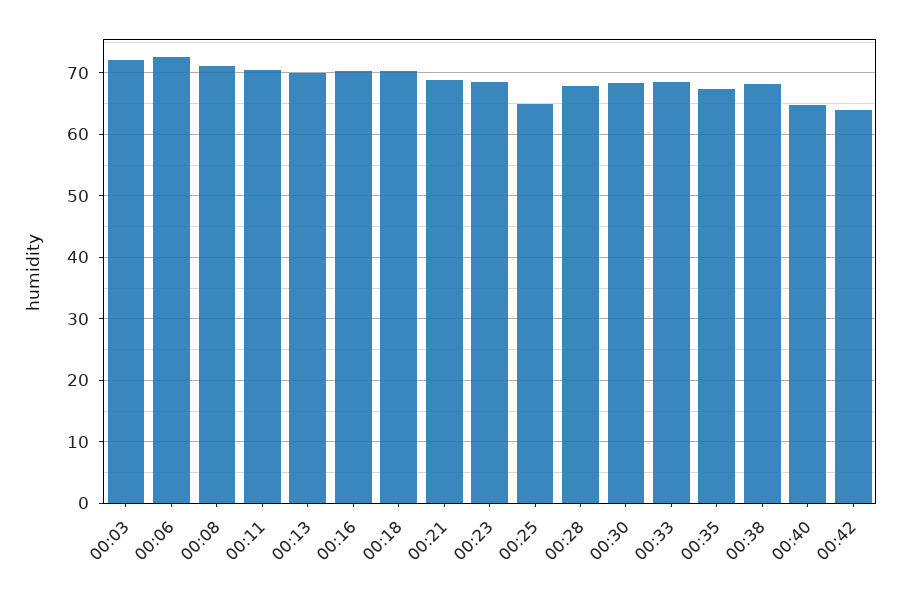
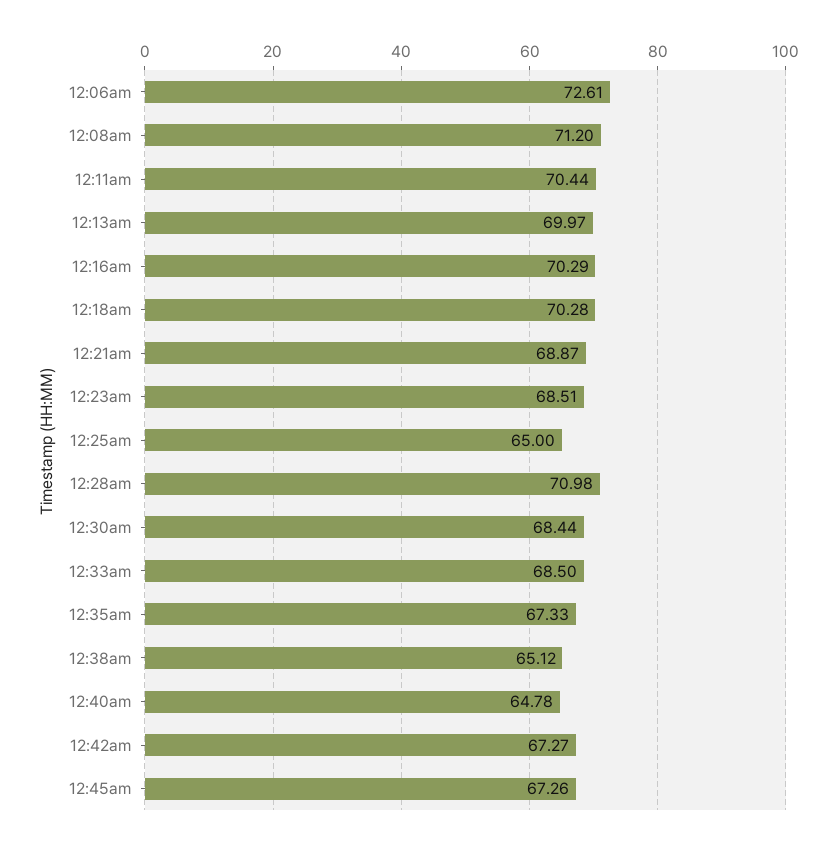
00:03: 72 -> none
00:28: 68 -> 70.98
00:38: 68 -> 65.12
00:42: 64 -> 67.27
12:45am: none -> 67.26

